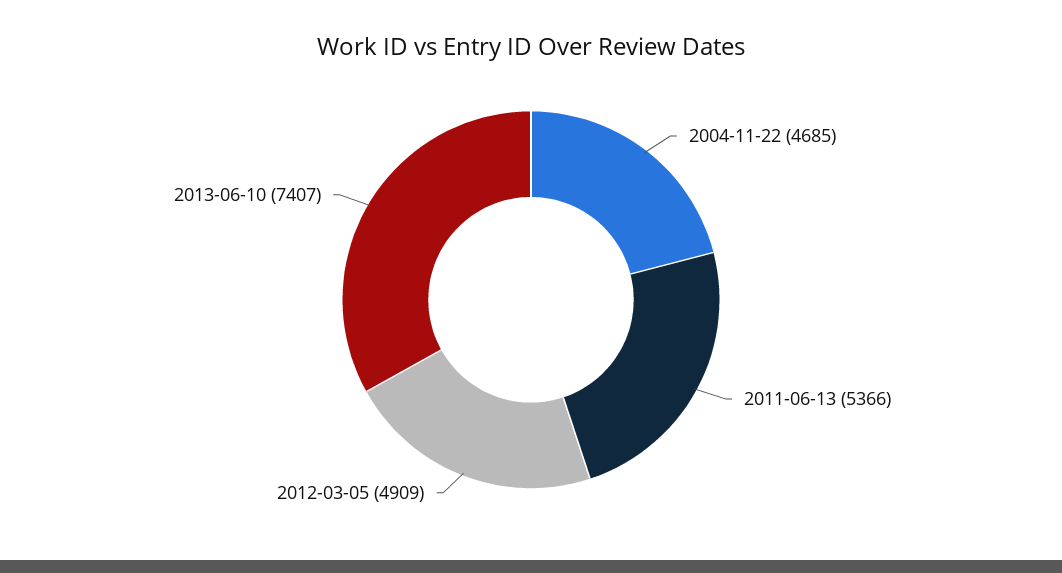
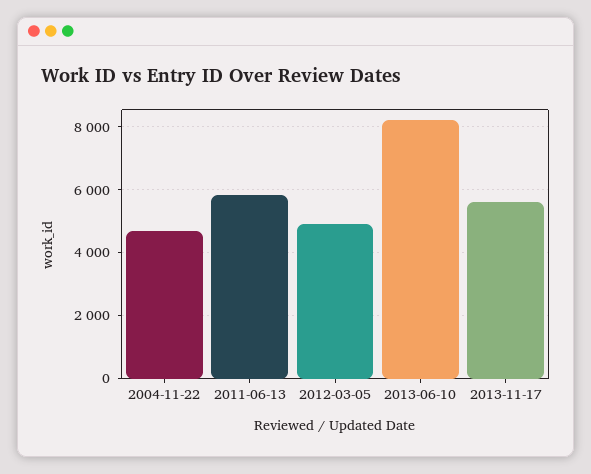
2011-06-13: 5366 -> 5800
2013-06-10: 7407 -> 8200
2013-11-17: none -> 5600

